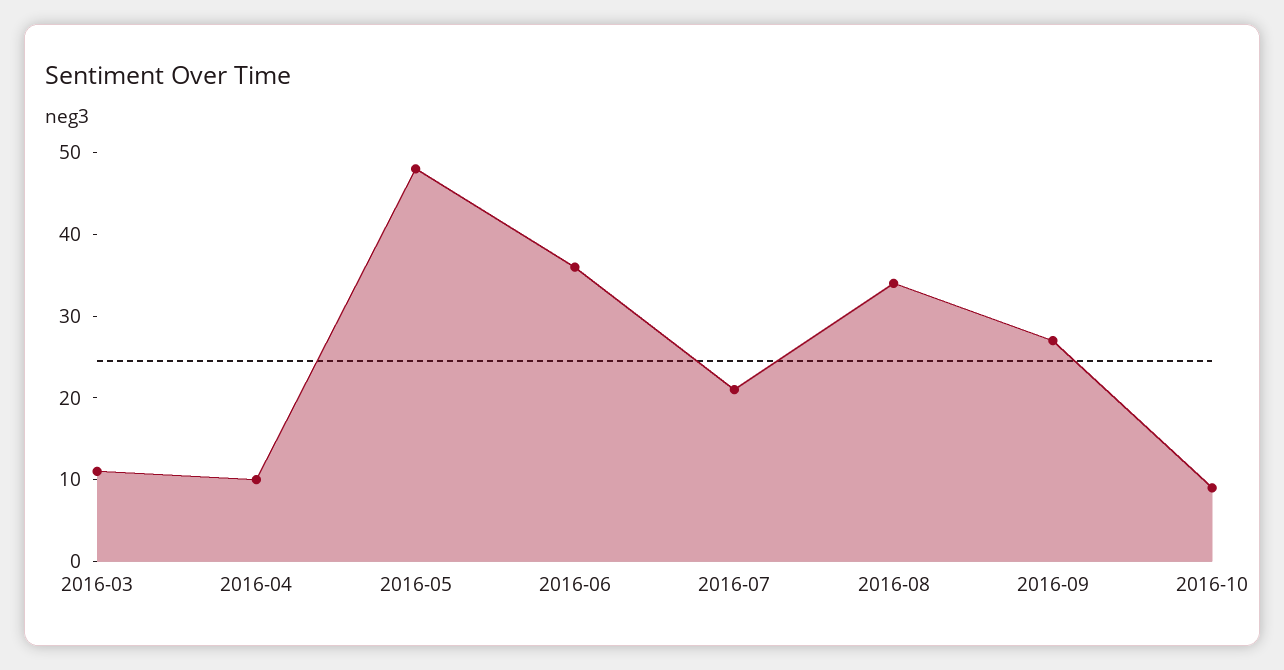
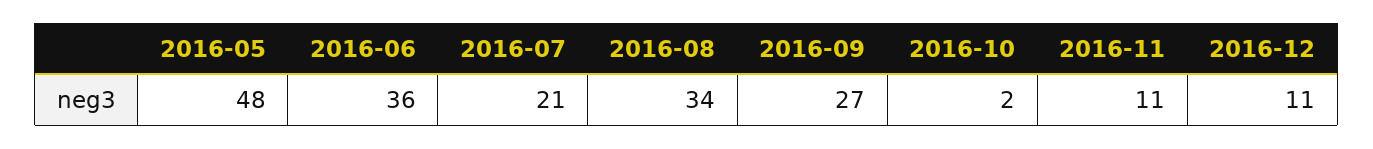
2016-03: 11 -> none
2016-04: 10 -> none
2016-10: 9 -> 2
2016-11: none -> 11
2016-12: none -> 11

